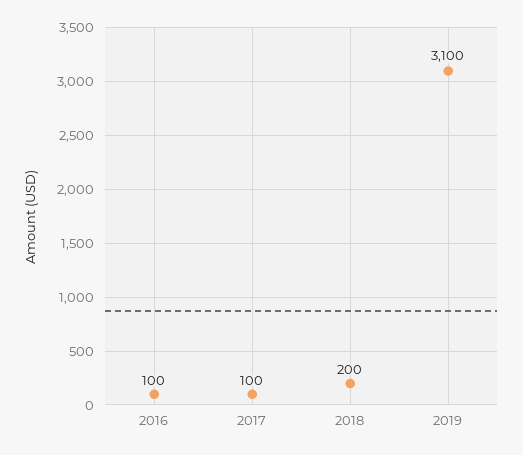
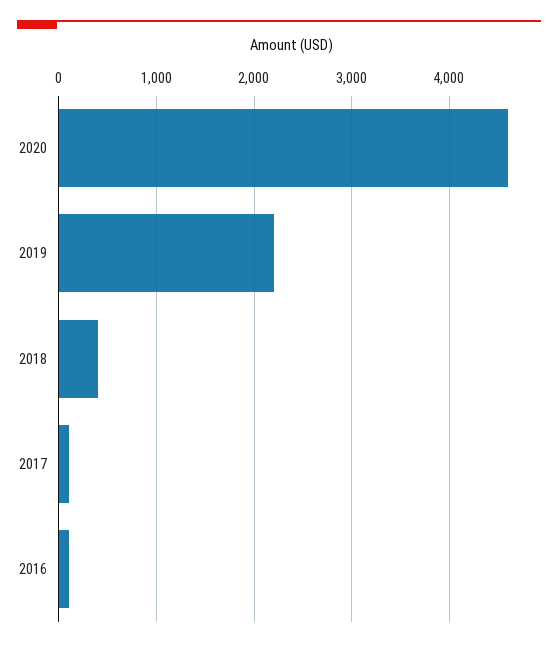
2018: 200 -> 400
2019: 3100 -> 2200
2020: none -> 4600

